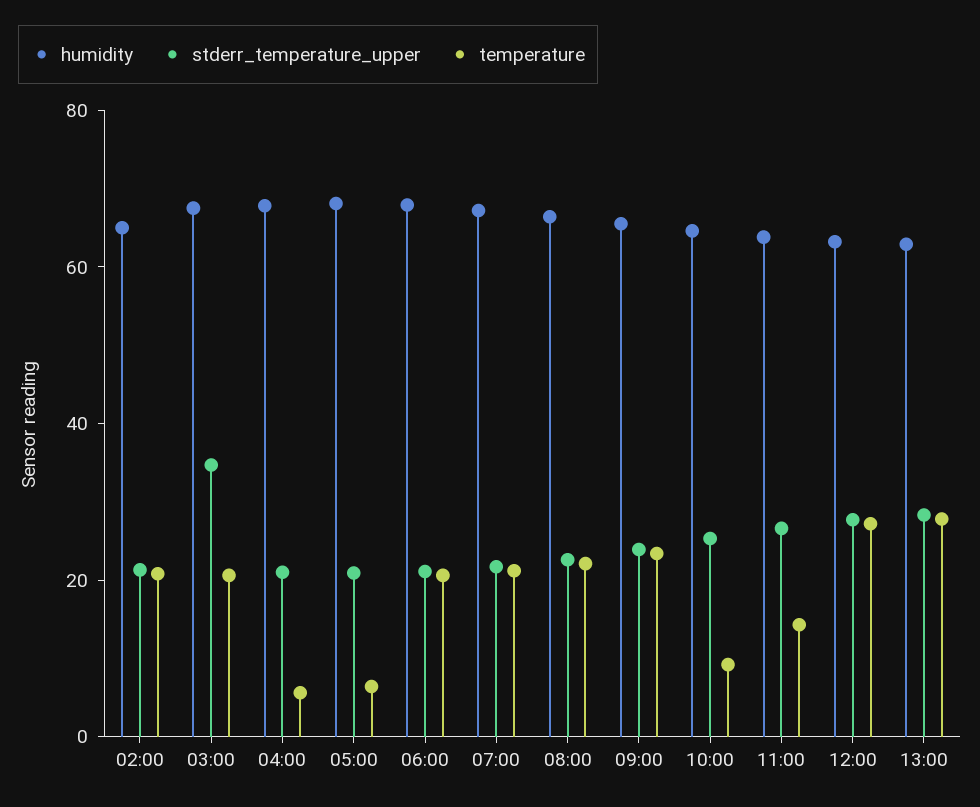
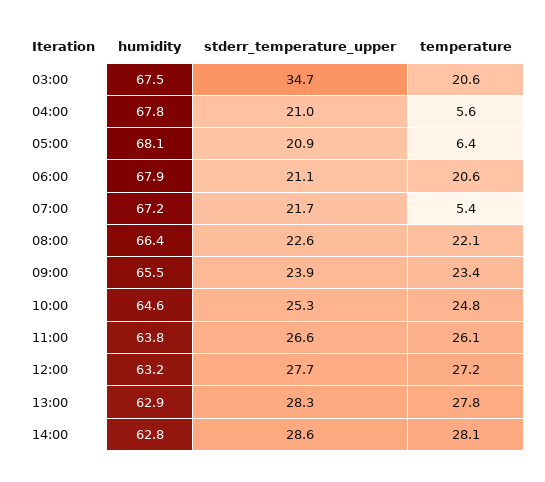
humidity, 02:00: 65 -> none
stderr_temperature_upper, 02:00: 20 -> none
temperature, 02:00: 20 -> none
temperature, 07:00: 20 -> 5.4
temperature, 10:00: 10 -> 24.8
temperature, 11:00: 15 -> 26.1
humidity, 14:00: none -> 62.8
stderr_temperature_upper, 14:00: none -> 28.6
temperature, 14:00: none -> 28.1

